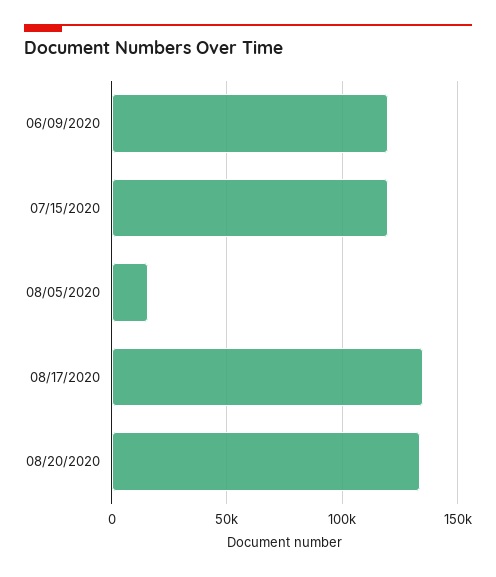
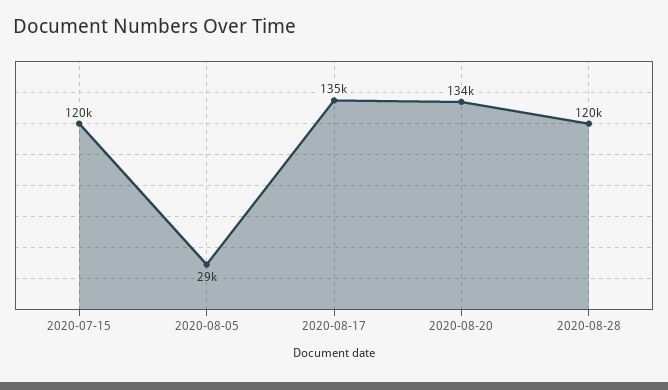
06/09/2020: 120000 -> none
08/05/2020: 15000 -> 29000
2020-08-28: none -> 120000

